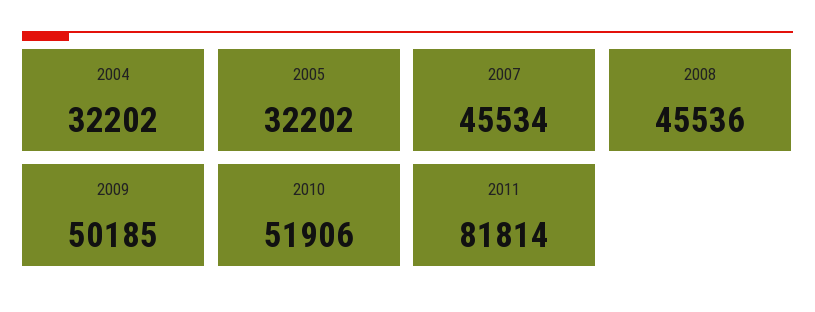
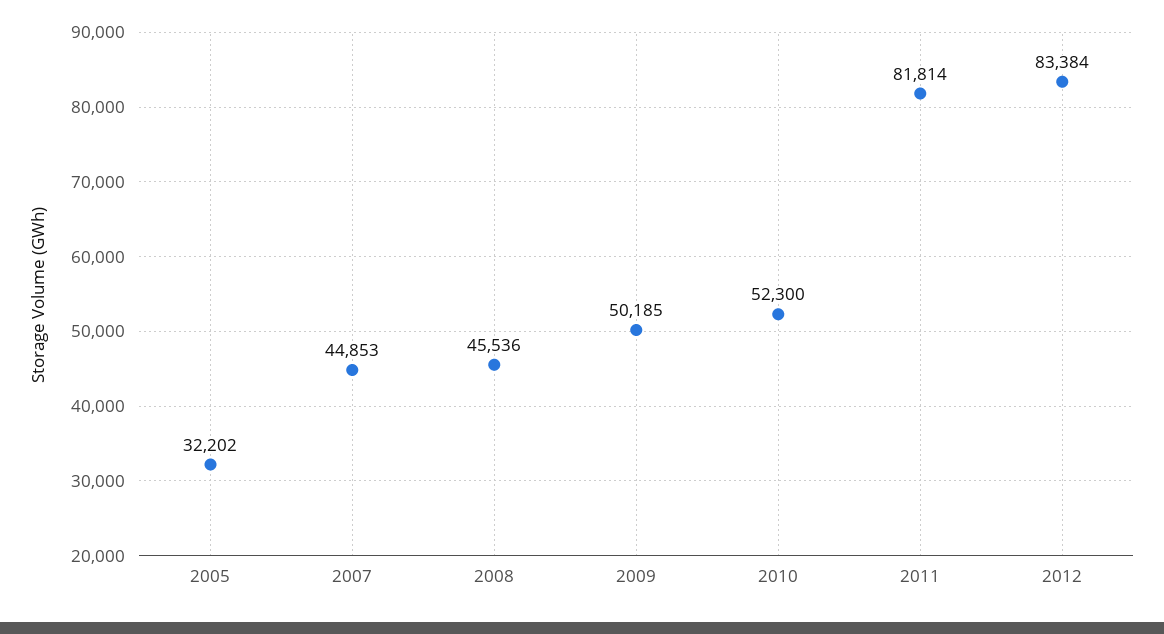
2004: 32202 -> none
2007: 45534 -> 44853
2010: 51906 -> 52300
2012: none -> 83384

